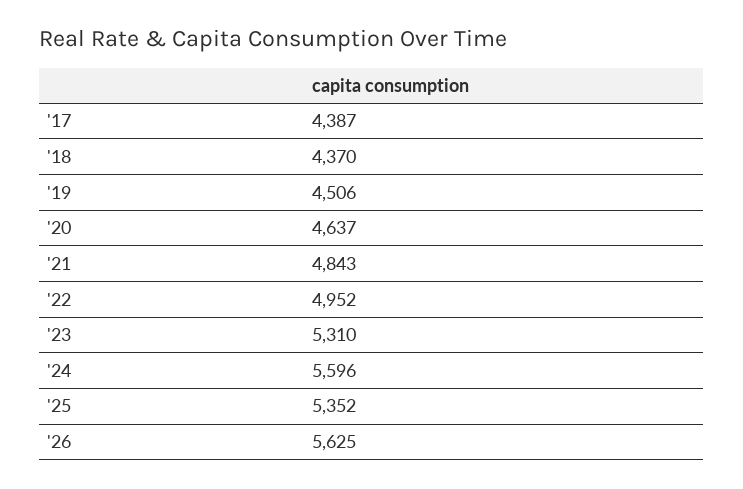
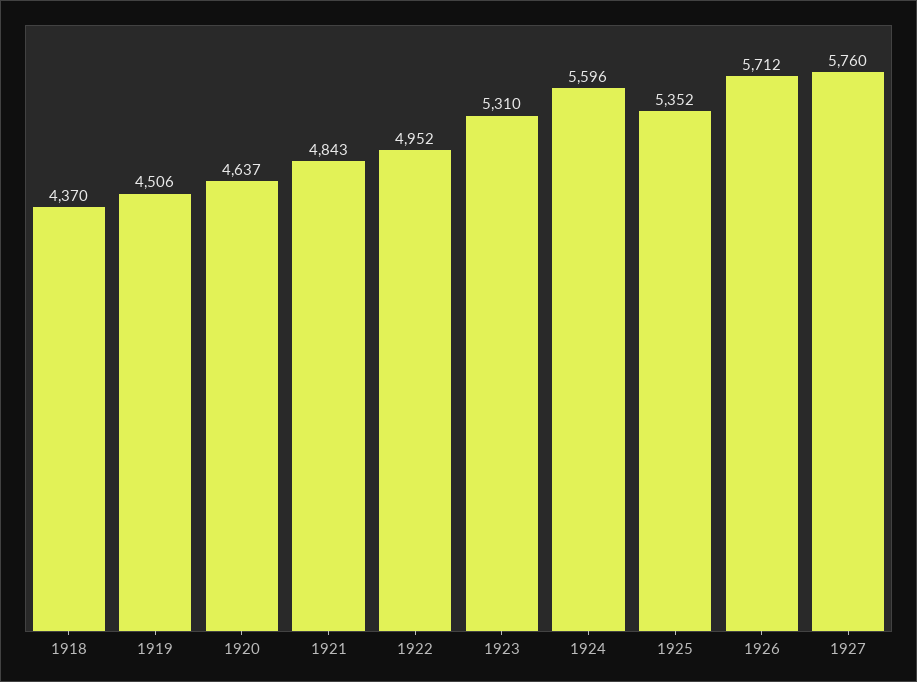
'17: 4387 -> none
'26: 5625 -> 5712
1927: none -> 5760

